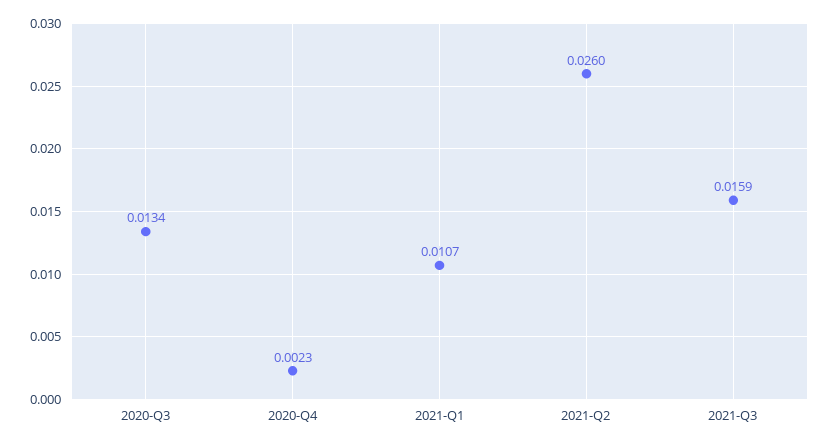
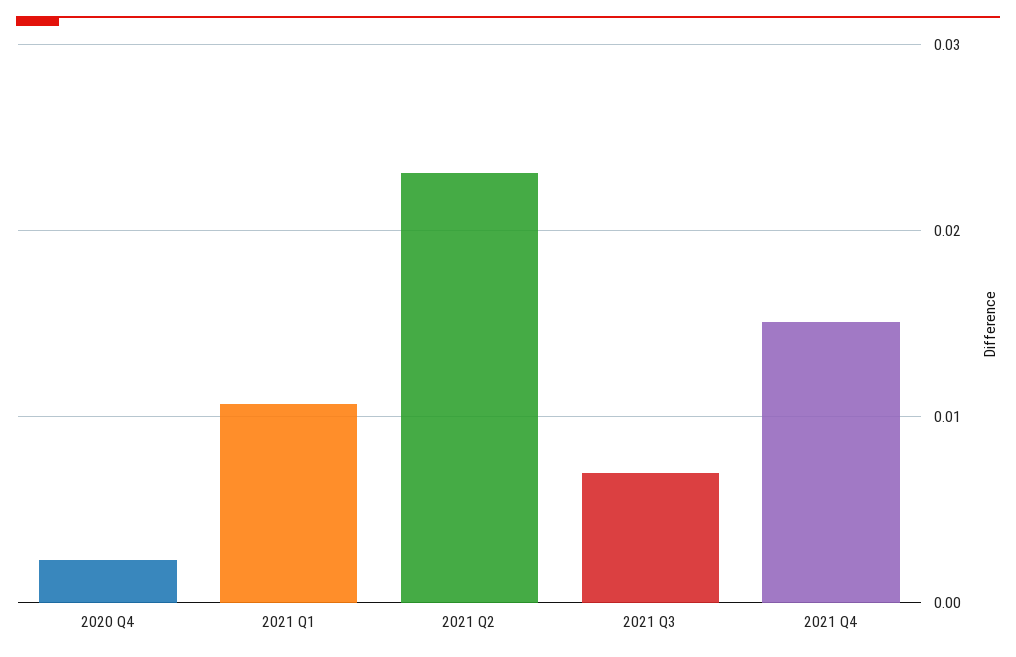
2020-Q3: 0.0134 -> none
2021-Q2: 0.026 -> 0.023
2021-Q3: 0.0159 -> 0.007
2021 Q4: none -> 0.015

